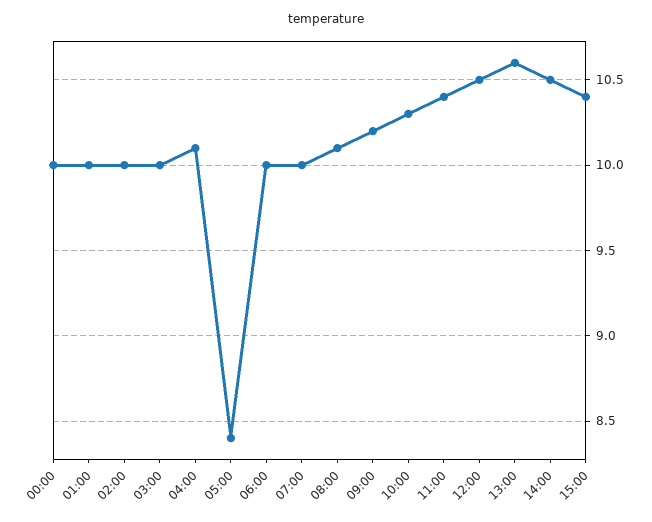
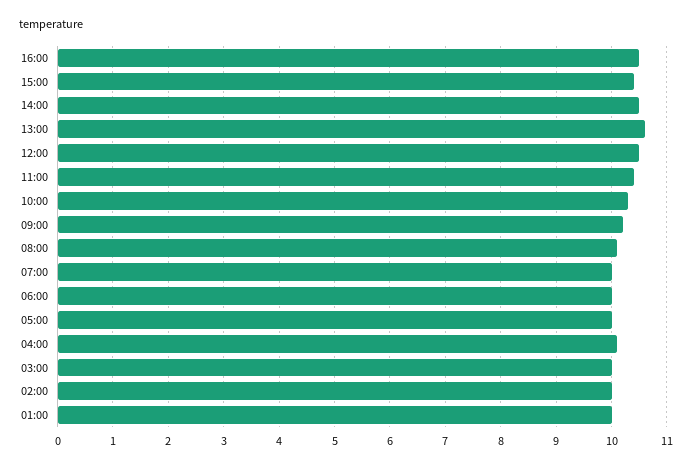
00:00: 10 -> none
05:00: 8.4 -> 10
16:00: none -> 10.5

